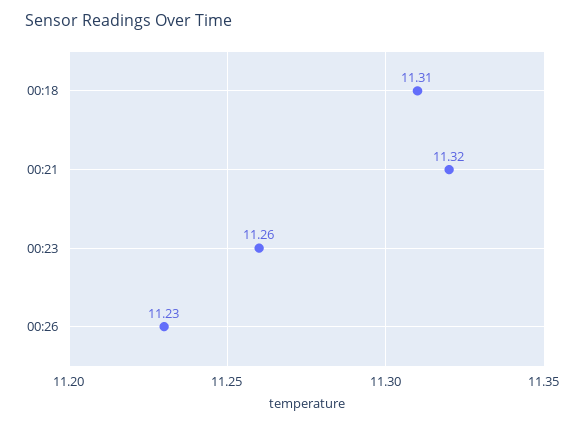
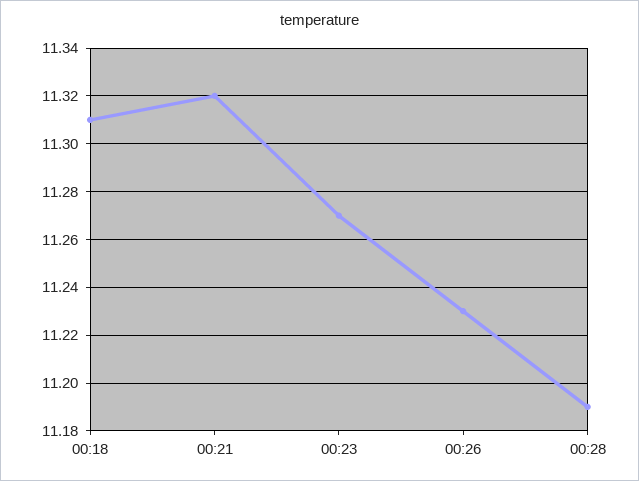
00:23: 11.26 -> 11.27
00:28: none -> 11.19

